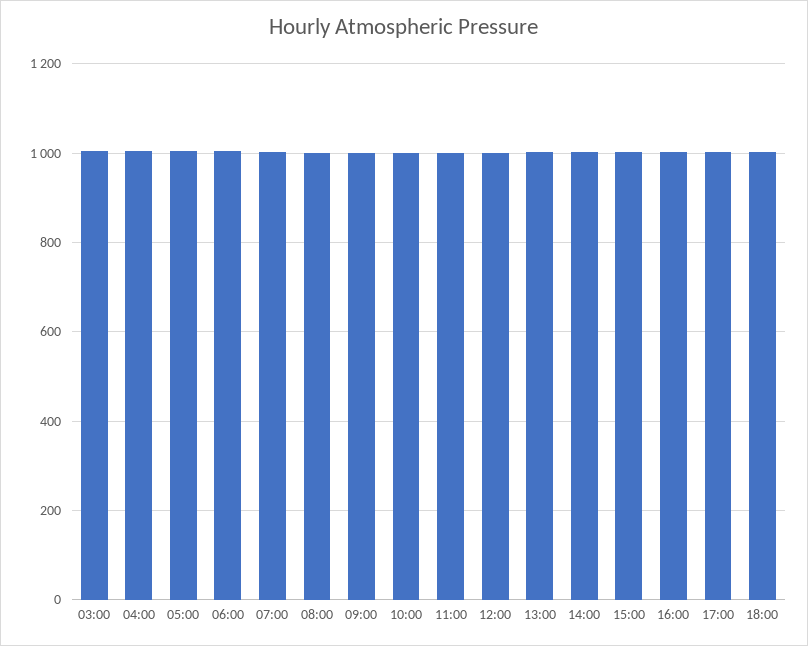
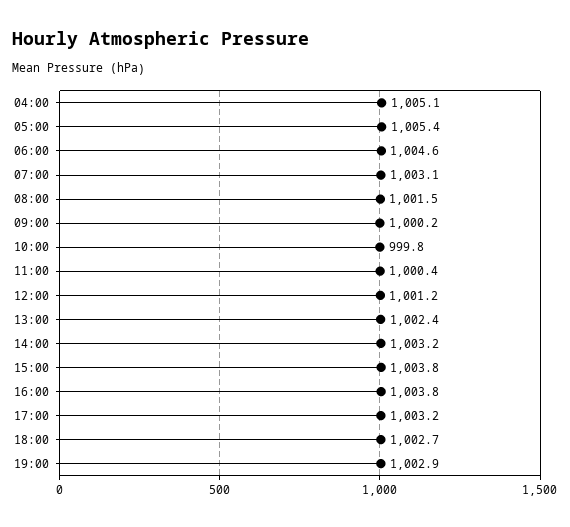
03:00: 1000 -> none
19:00: none -> 1002.9

